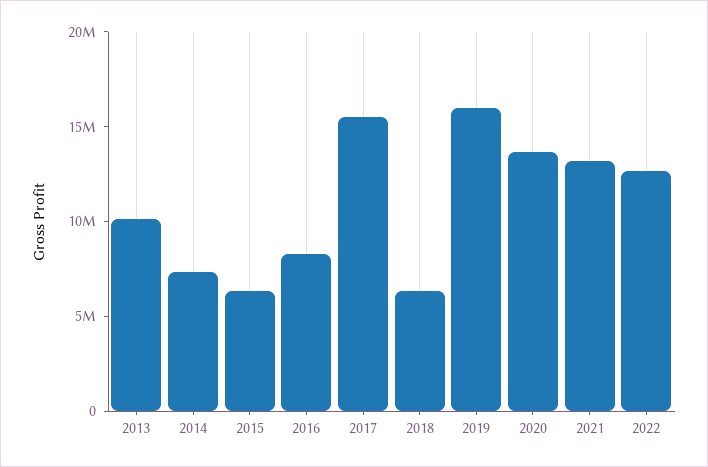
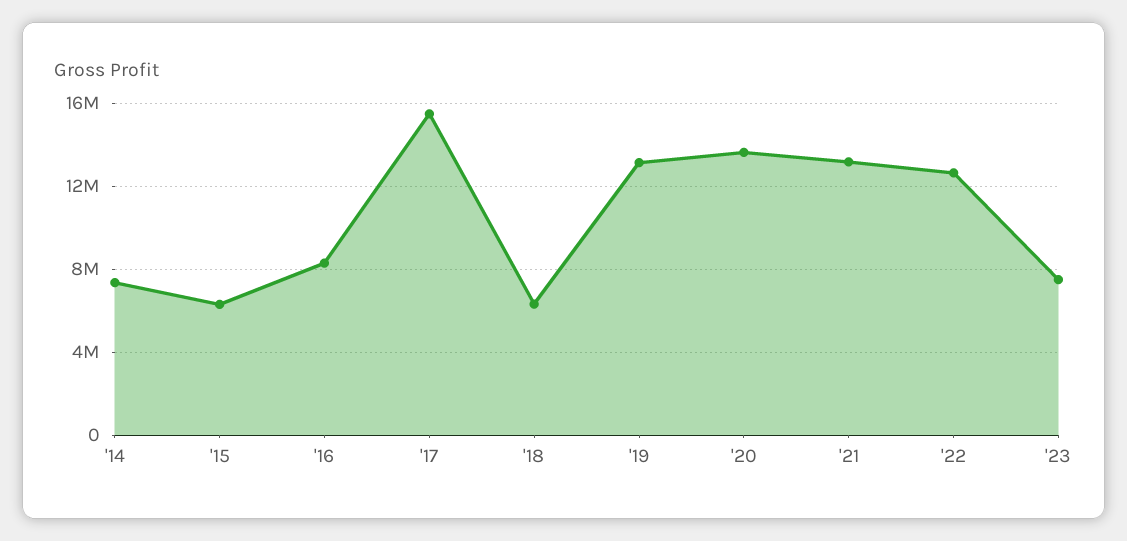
2013: 10000000 -> none
2019: 16000000 -> 13000000
'23: none -> 7500000

